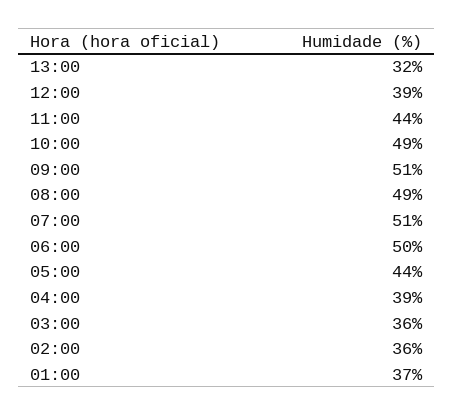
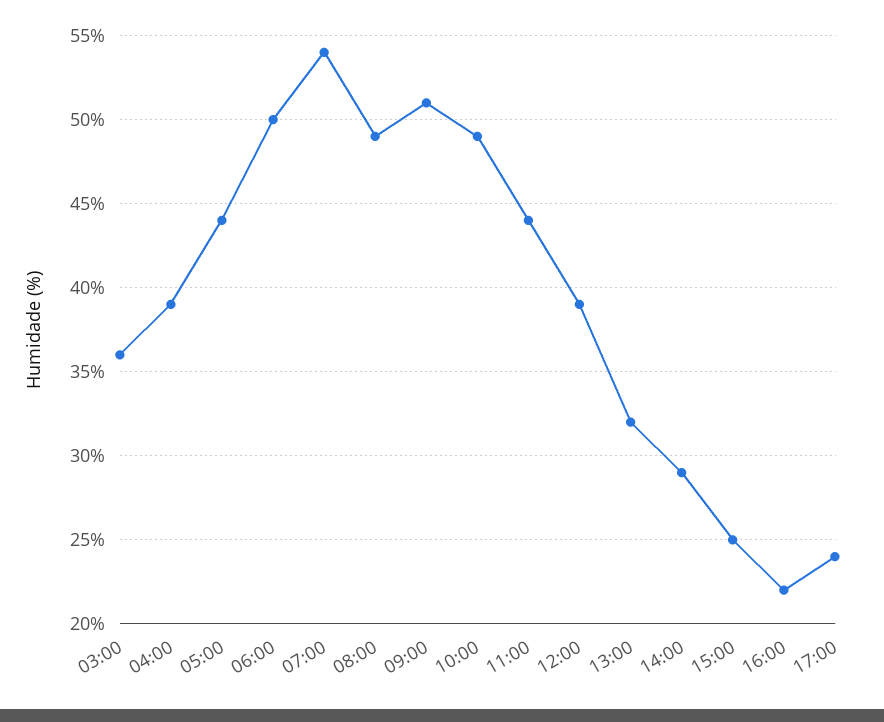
07:00: 51 -> 54
02:00: 36 -> none
01:00: 37 -> none
14:00: none -> 29
15:00: none -> 25
16:00: none -> 22
17:00: none -> 24

